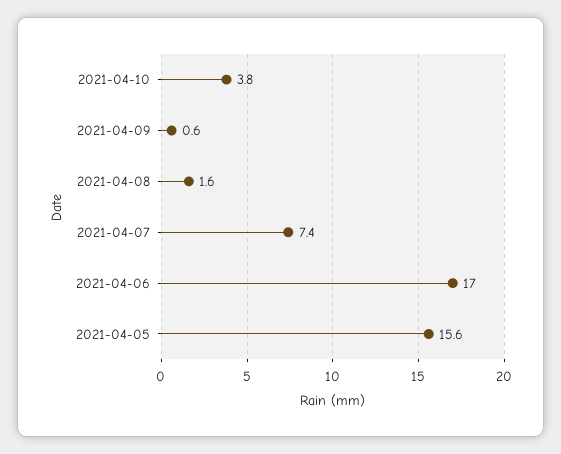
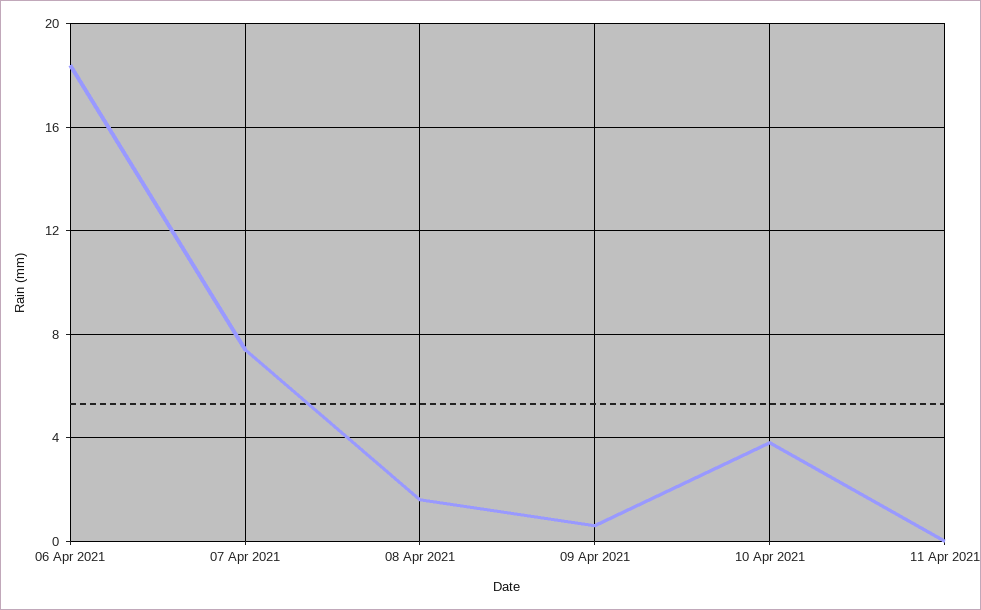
2021-04-06: 17 -> 18.5
2021-04-05: 15.6 -> none
11 Apr 2021: none -> 0

